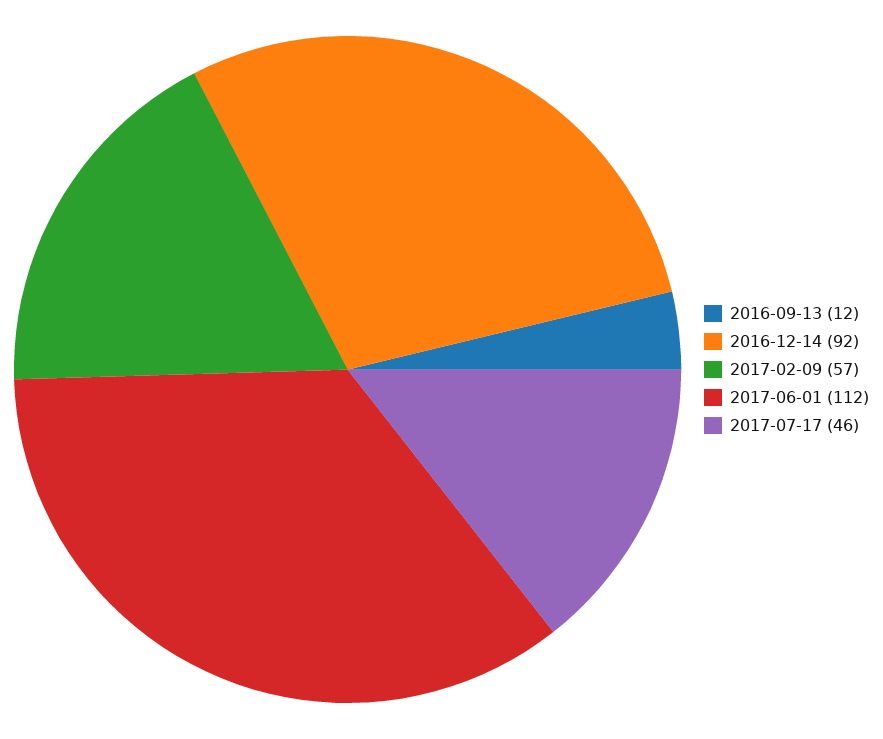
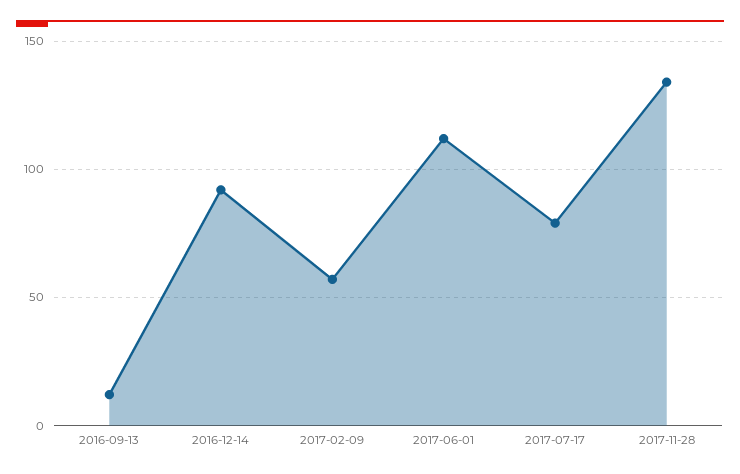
2017-07-17: 46 -> 80
2017-11-28: none -> 135

